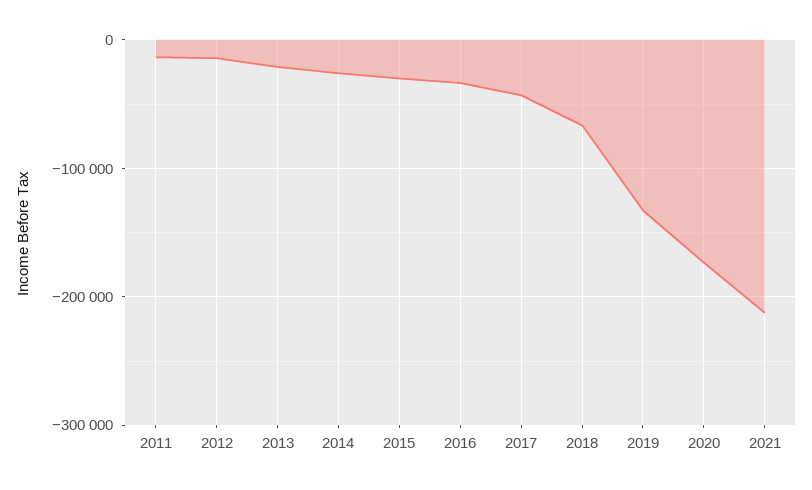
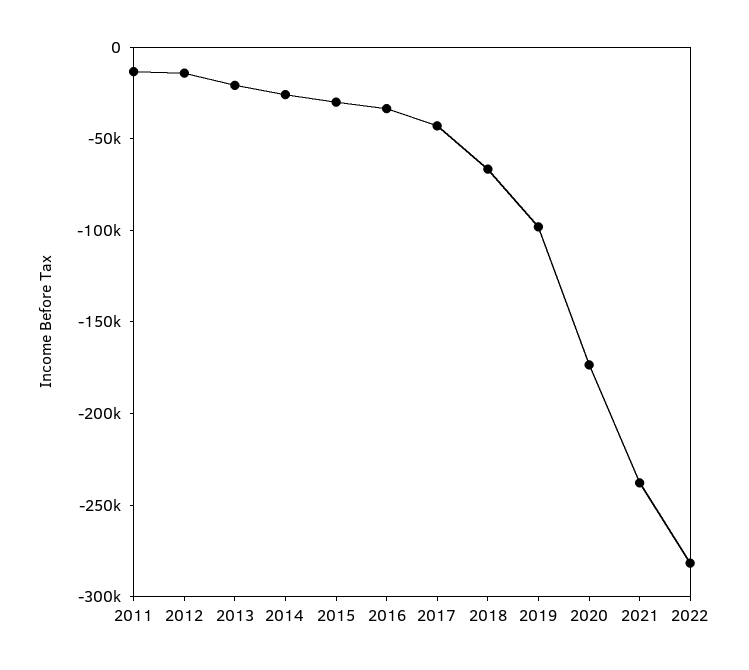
2019: -130000 -> -100000
2021: -210000 -> -240000
2022: none -> -280000

